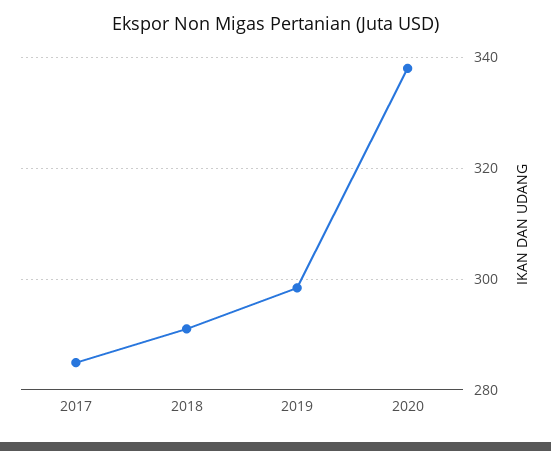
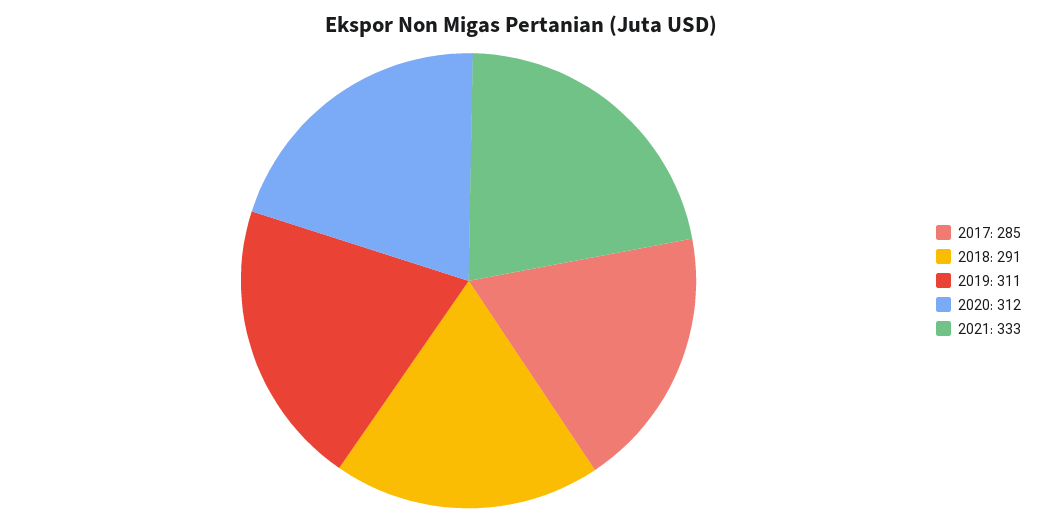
2019: 298 -> 311
2020: 338 -> 312
2021: none -> 333

